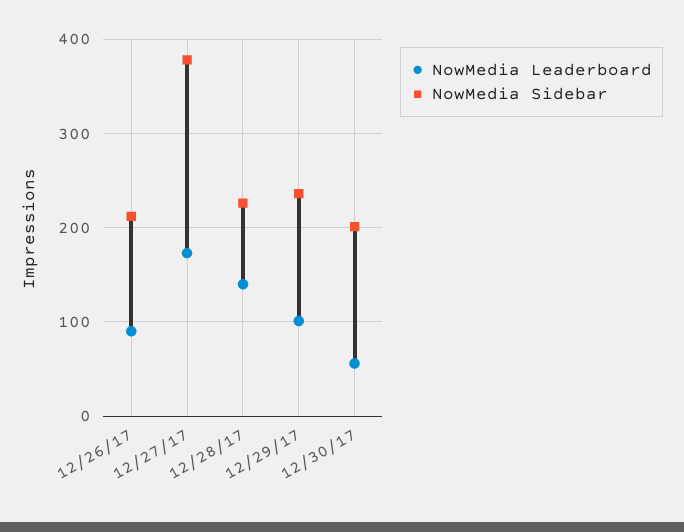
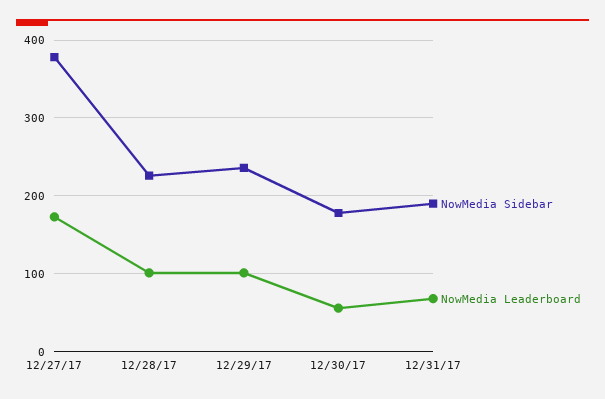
NowMedia Leaderboard, 12/26/17: 90 -> none
NowMedia Sidebar, 12/26/17: 210 -> none
NowMedia Leaderboard, 12/28/17: 140 -> 100
NowMedia Sidebar, 12/30/17: 200 -> 180
NowMedia Sidebar, 12/31/17: none -> 190
NowMedia Leaderboard, 12/31/17: none -> 70

